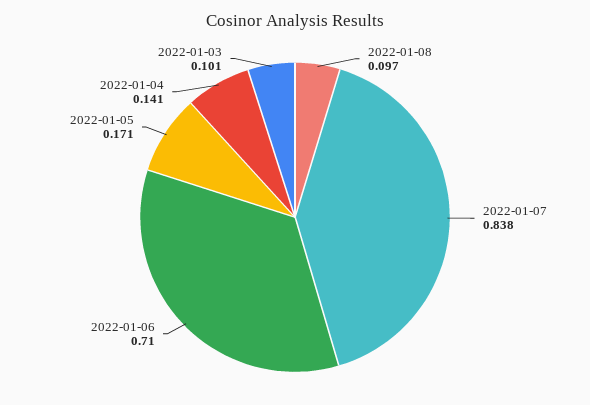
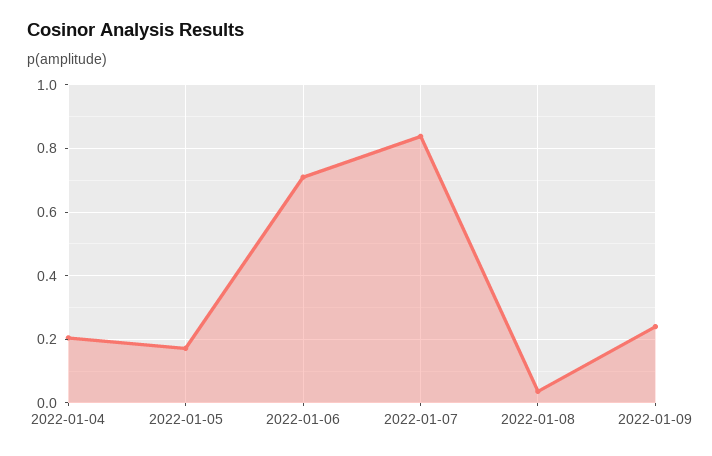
2022-01-08: 0.097 -> 0.04
2022-01-04: 0.141 -> 0.2
2022-01-03: 0.101 -> none
2022-01-09: none -> 0.24

